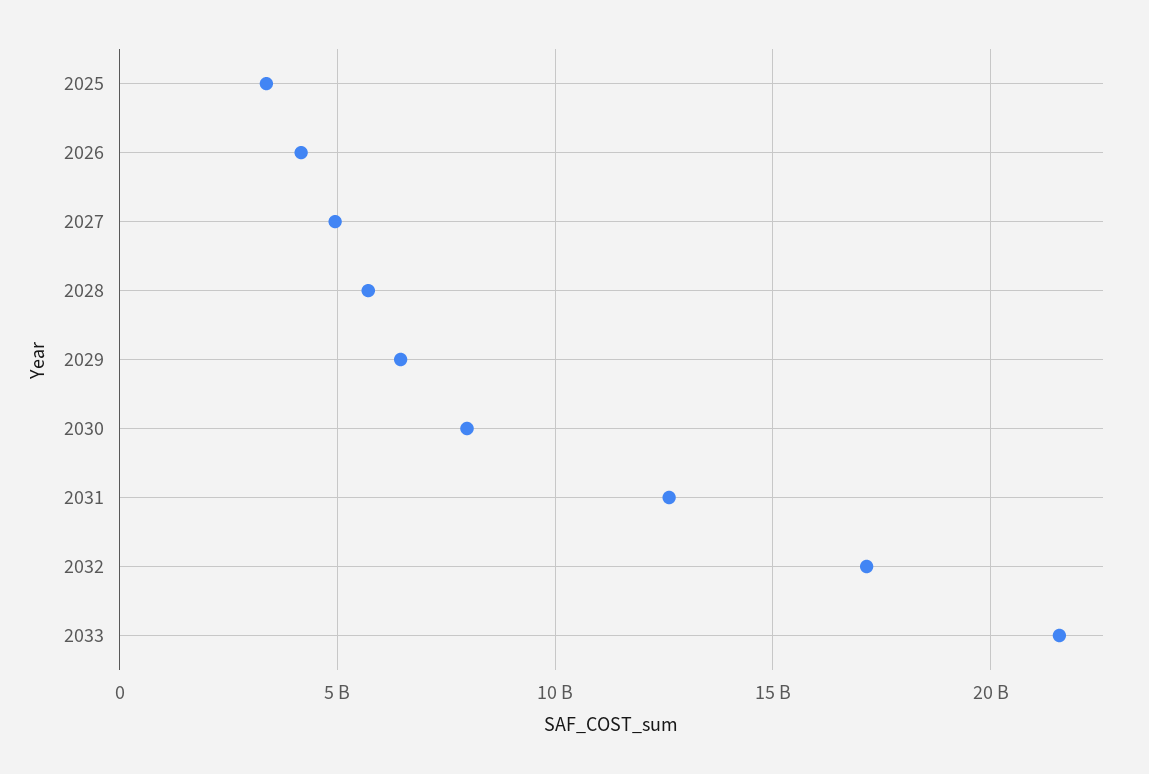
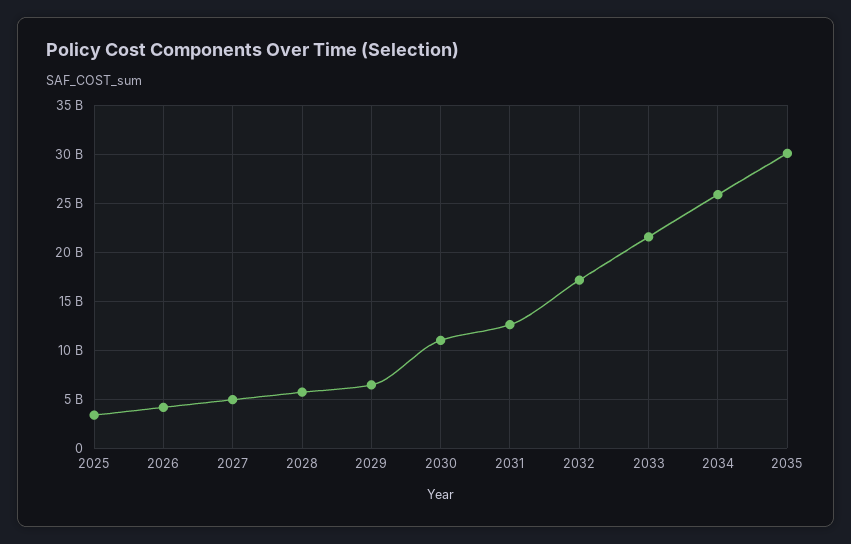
2030: 8000000000 -> 11000000000
2034: none -> 26000000000
2035: none -> 30000000000

